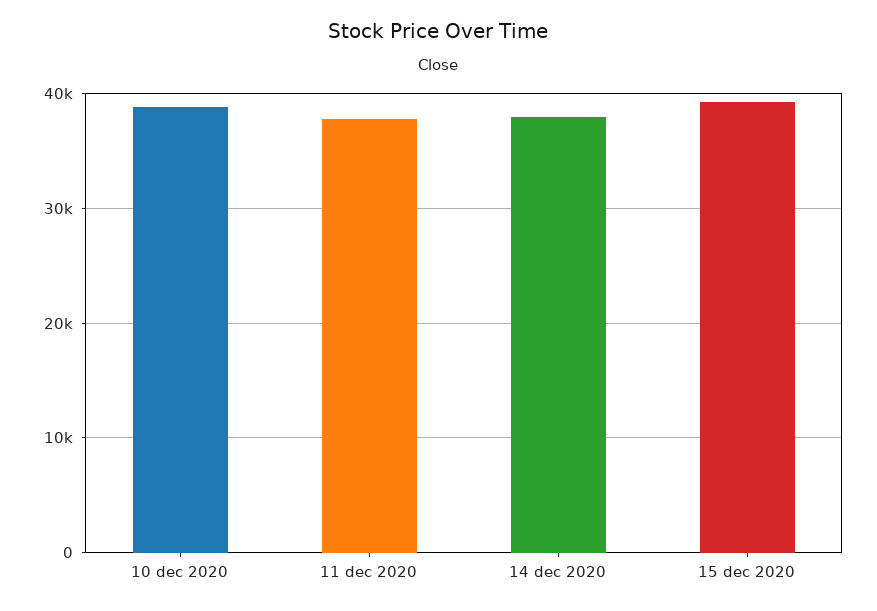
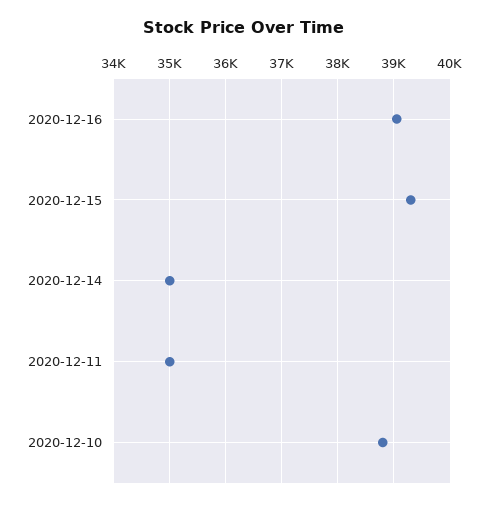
11 dec 2020: 38000 -> 35000
14 dec 2020: 38000 -> 35000
2020-12-16: none -> 39000

